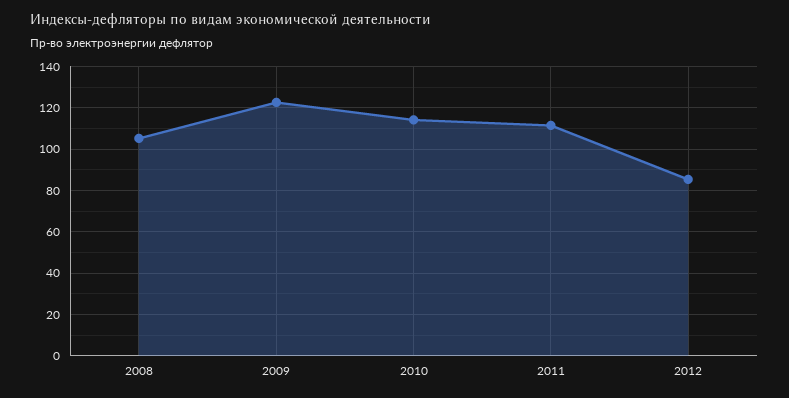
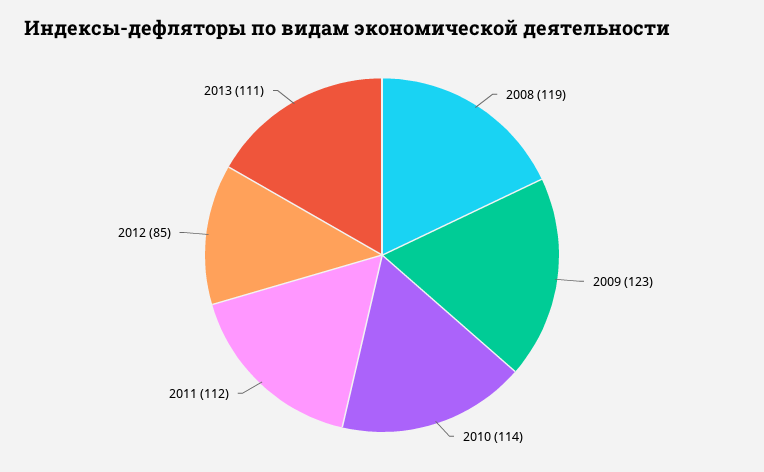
2008: 105 -> 119
2013: none -> 111

